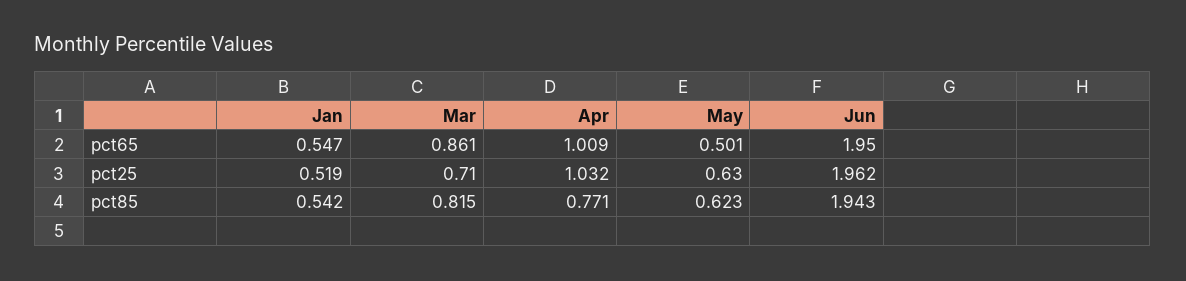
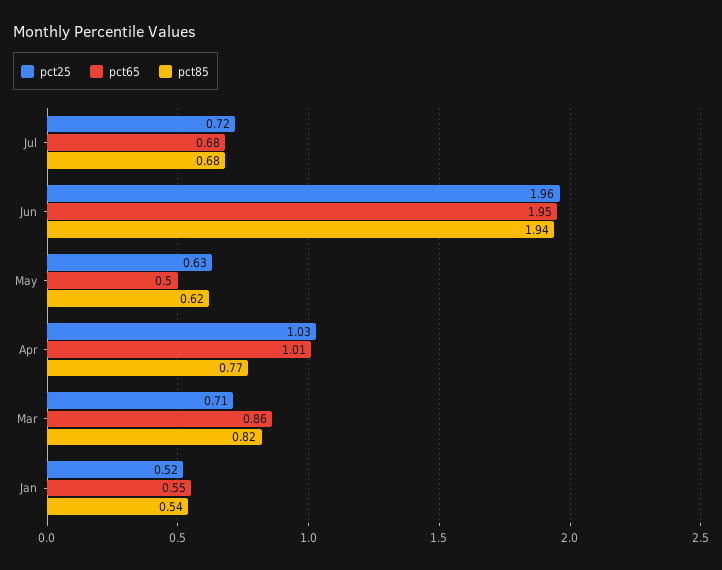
pct25, Jul: none -> 0.72
pct65, Jul: none -> 0.68
pct85, Jul: none -> 0.68

